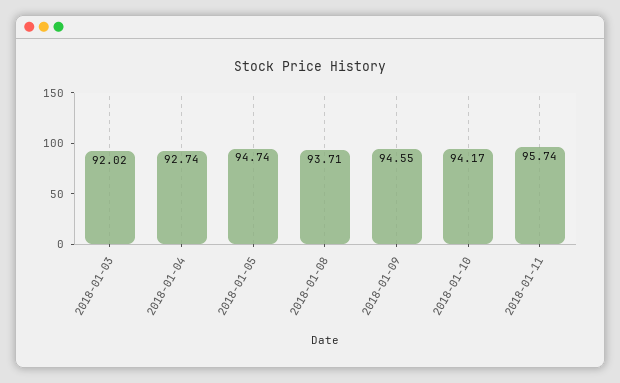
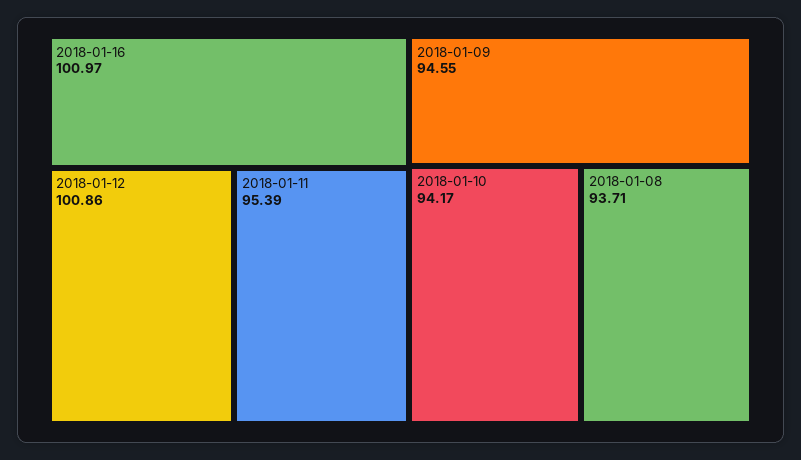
2018-01-03: 92.02 -> none
2018-01-04: 92.74 -> none
2018-01-05: 94.74 -> none
2018-01-11: 95.74 -> 95.39
2018-01-16: none -> 100.97
2018-01-12: none -> 100.86

